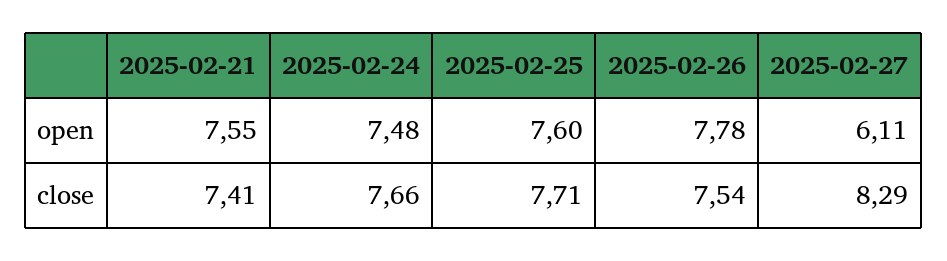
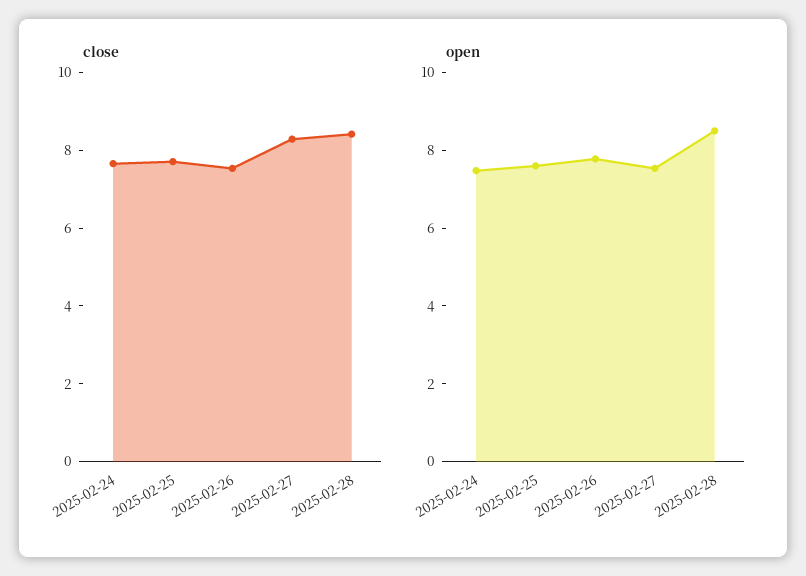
open, 2025-02-21: 7.55 -> none
open, 2025-02-27: 6.11 -> 7.5
close, 2025-02-21: 7.41 -> none
close, 2025-02-28: none -> 8.5
open, 2025-02-28: none -> 8.5

